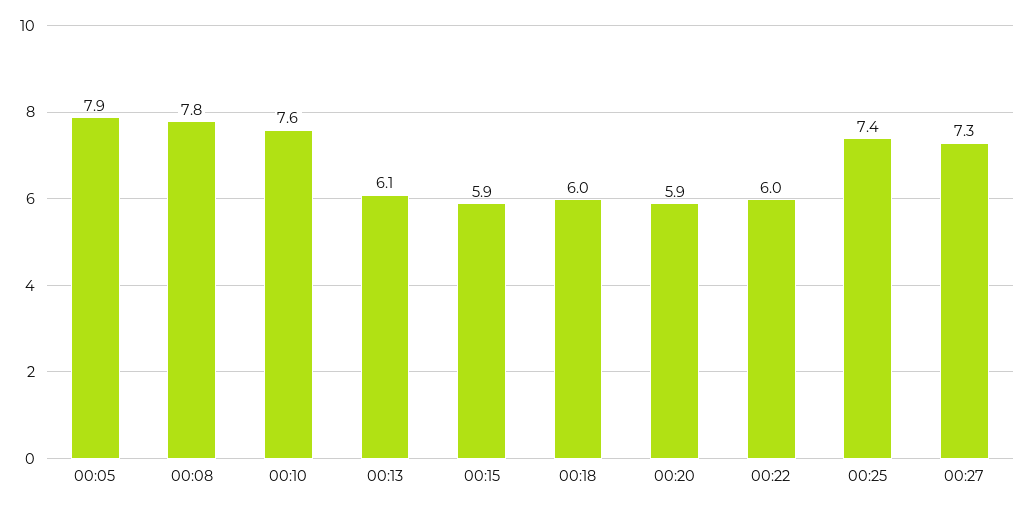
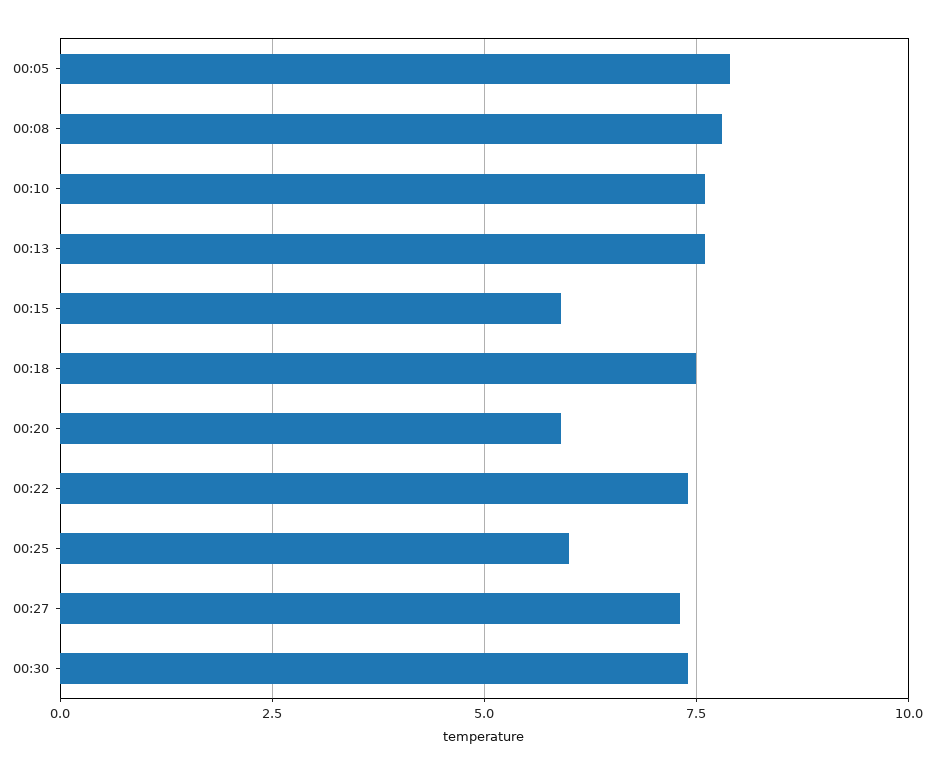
00:13: 6.1 -> 7.5
00:18: 6 -> 7.5
00:22: 6 -> 7.5
00:25: 7.4 -> 6
00:30: none -> 7.5

